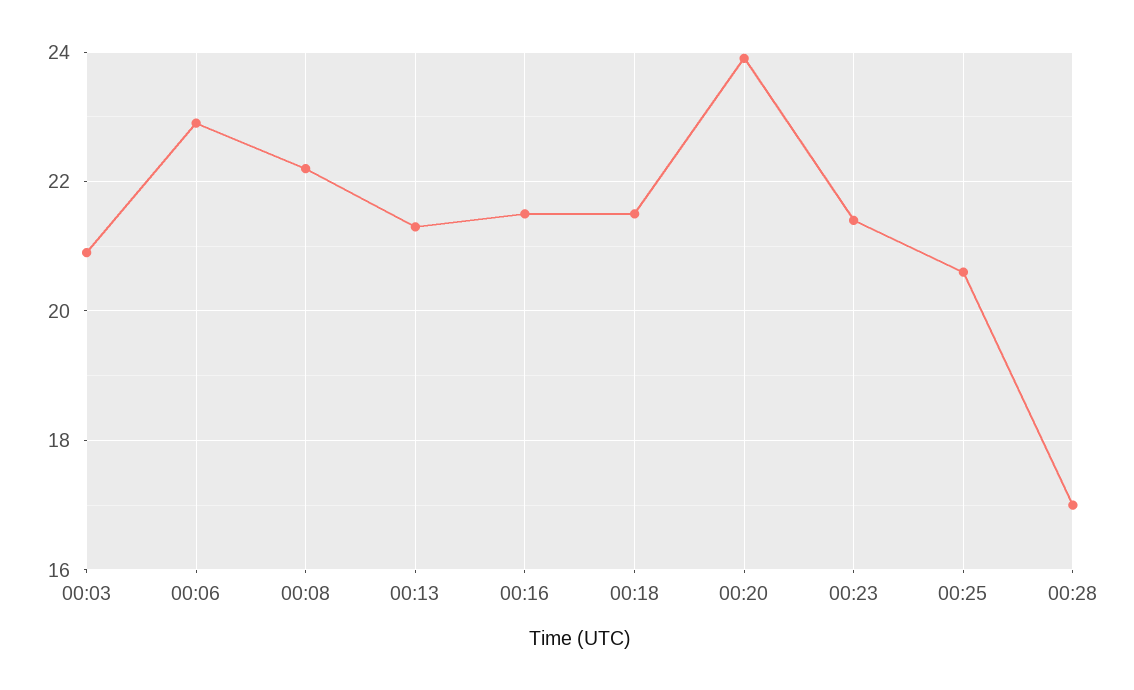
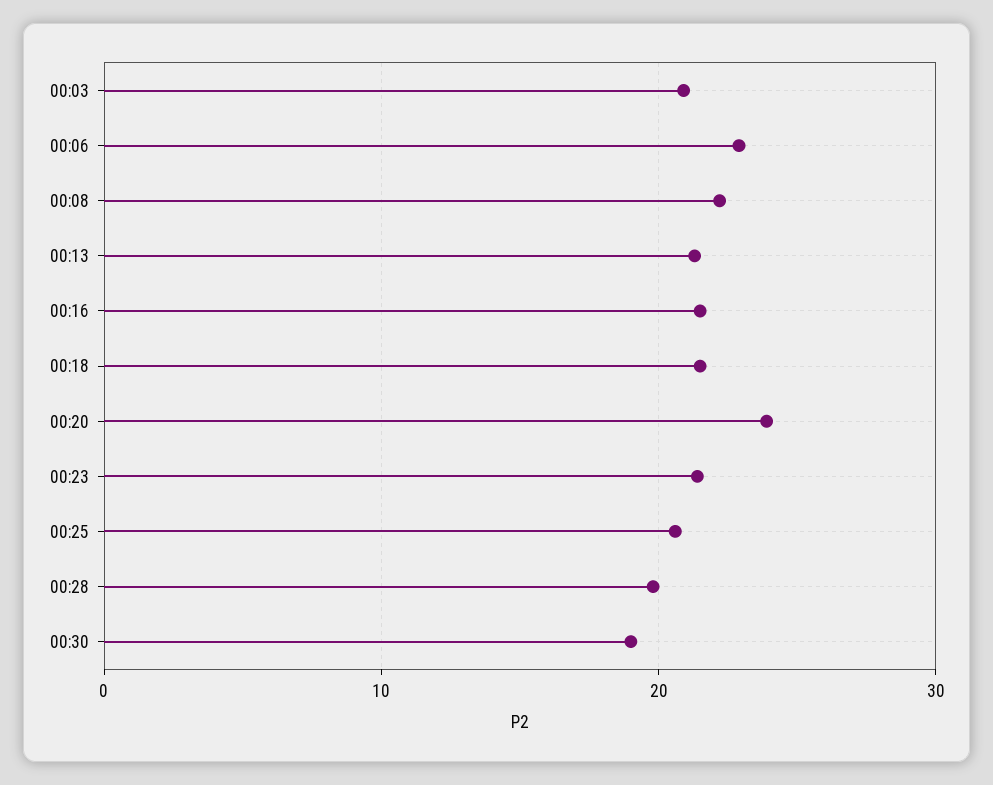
00:28: 17 -> 20
00:30: none -> 19

